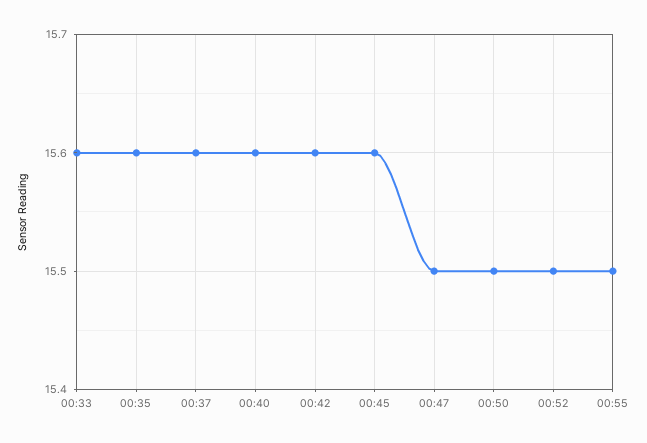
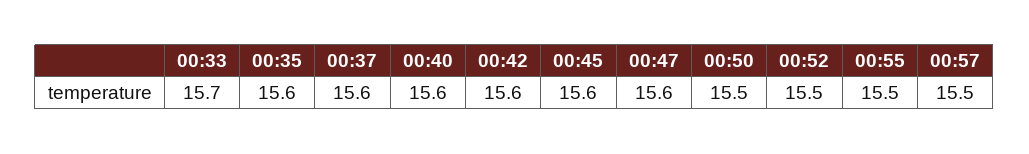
00:33: 15.6 -> 15.7
00:47: 15.5 -> 15.6
00:57: none -> 15.5

